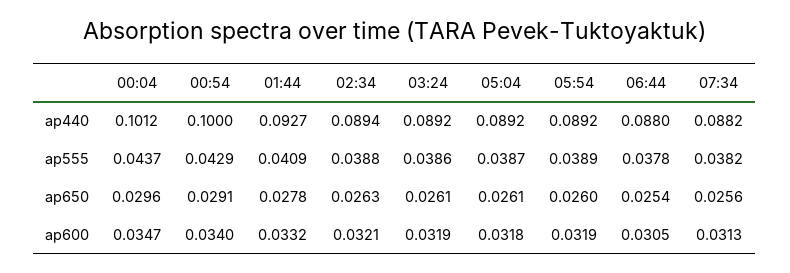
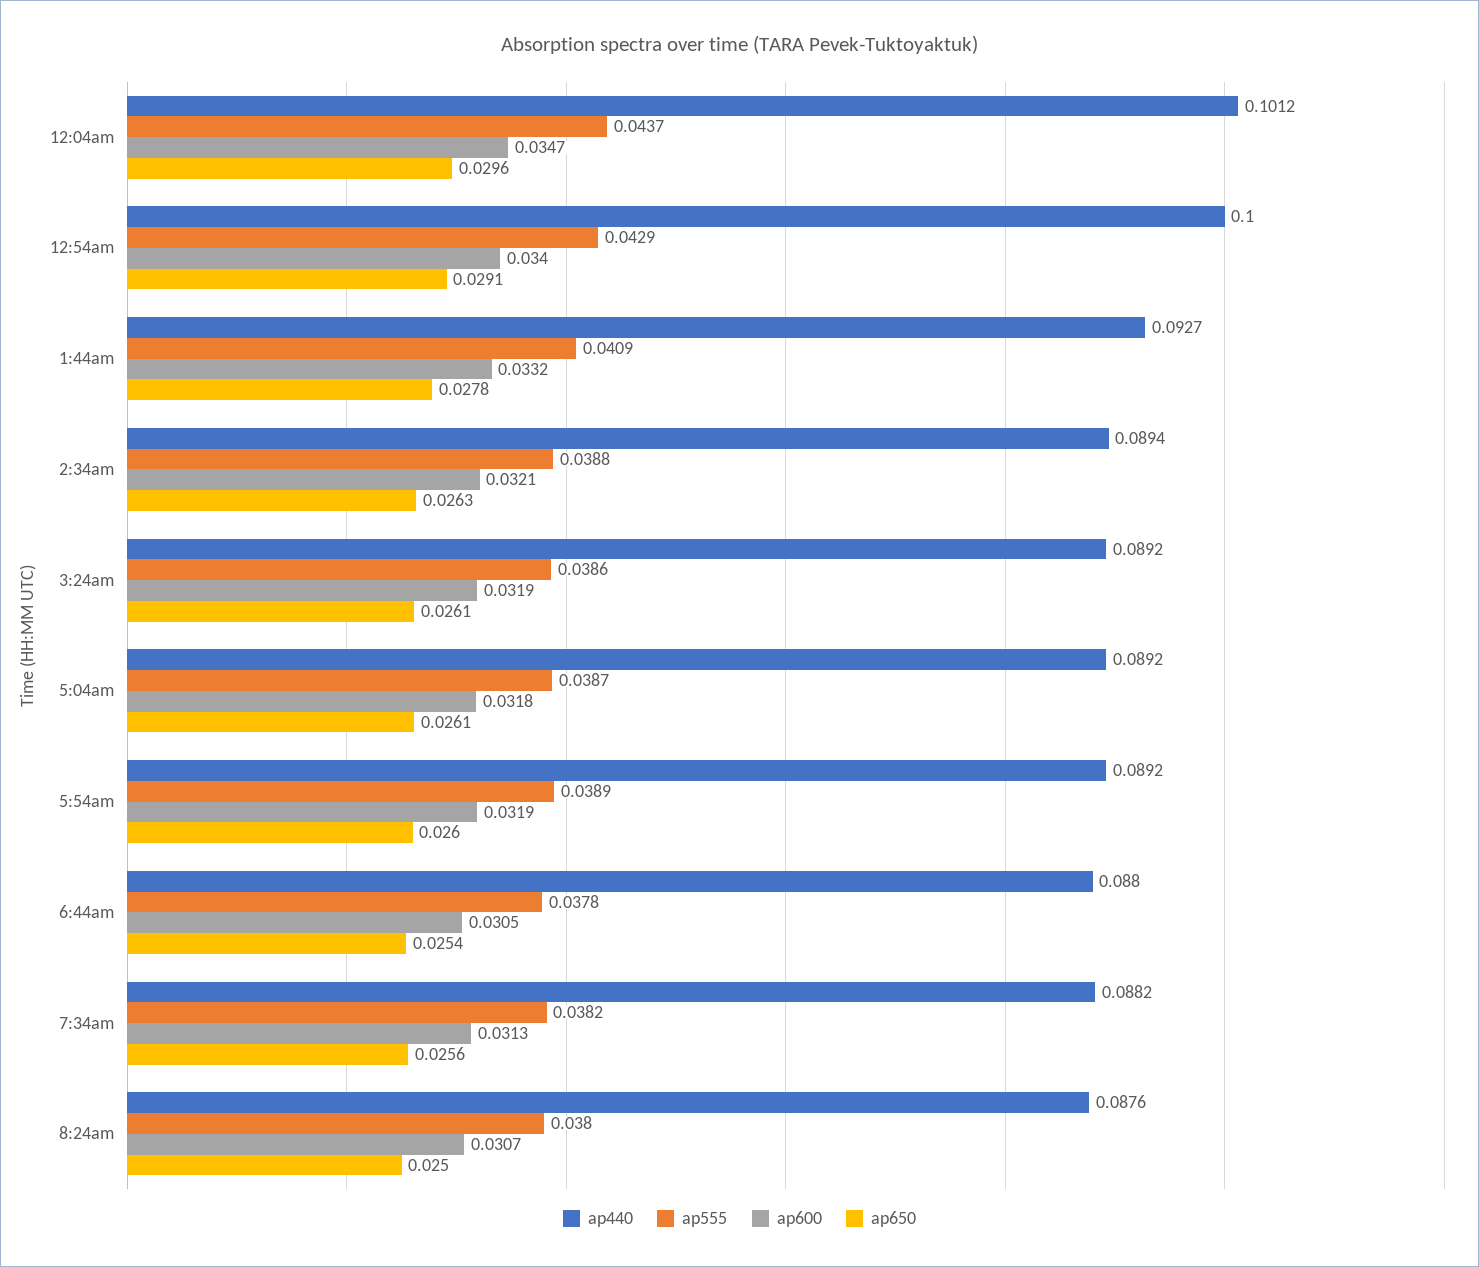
ap440, 8:24am: none -> 0.0876
ap555, 8:24am: none -> 0.038
ap600, 8:24am: none -> 0.0307
ap650, 8:24am: none -> 0.025

